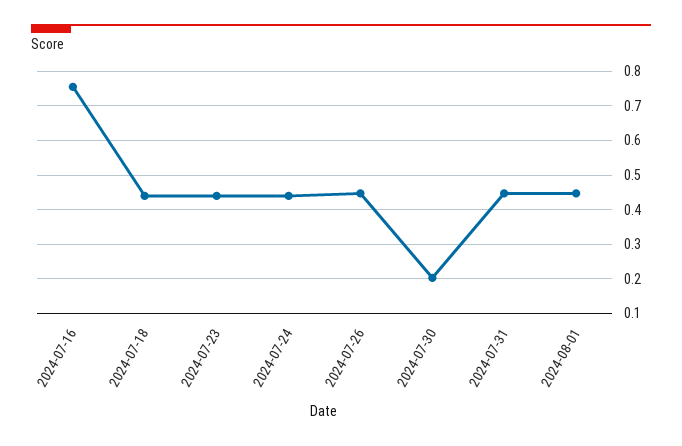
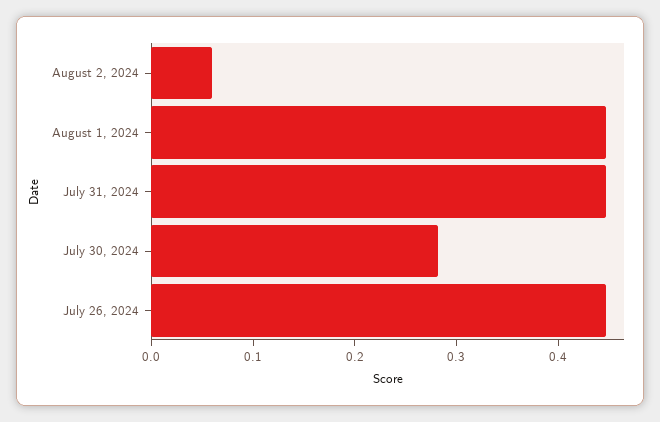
2024-07-16: 0.76 -> none
2024-07-18: 0.44 -> none
2024-07-23: 0.44 -> none
2024-07-24: 0.44 -> none
2024-07-30: 0.2 -> 0.28
August 2, 2024: none -> 0.06

